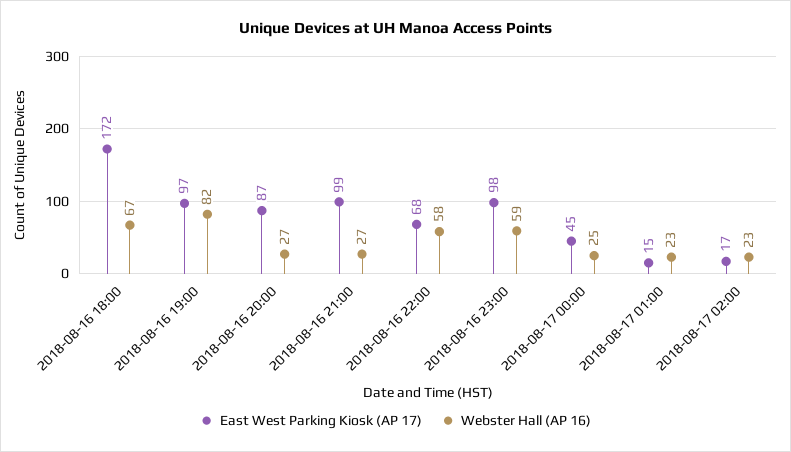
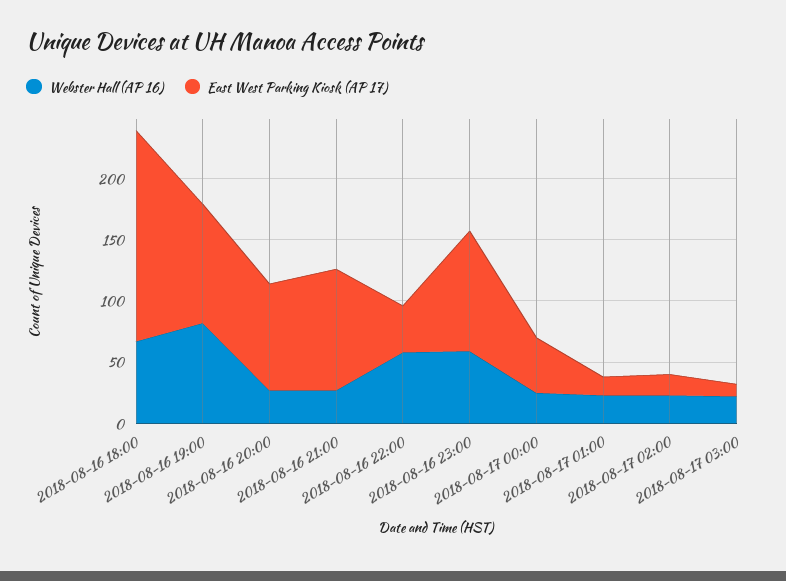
East West Parking Kiosk (AP 17), 2018-08-16 22:00: 68 -> 40
Webster Hall (AP 16), 2018-08-17 03:00: none -> 20
East West Parking Kiosk (AP 17), 2018-08-17 03:00: none -> 10

